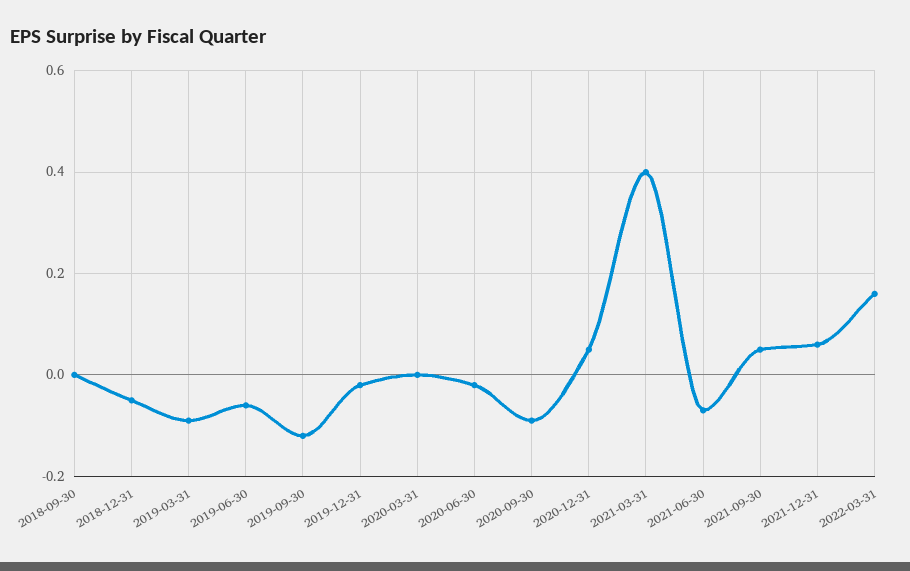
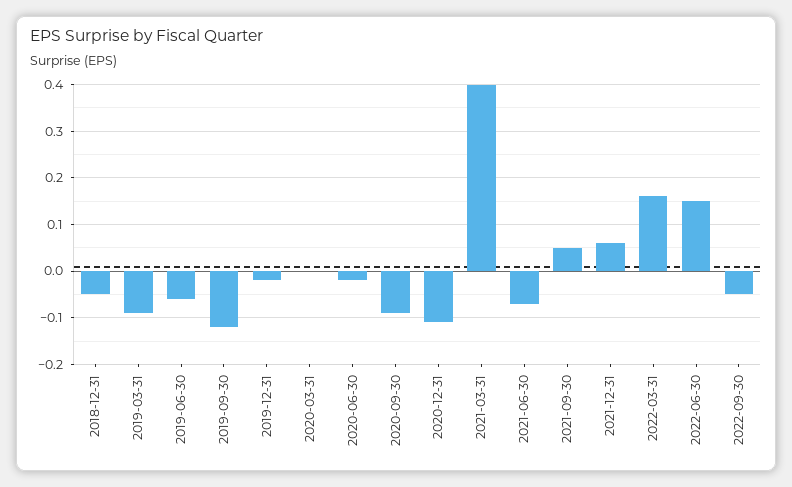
2018-09-30: 0 -> none
2020-12-31: 0.05 -> -0.1
2022-06-30: none -> 0.15
2022-09-30: none -> -0.05

